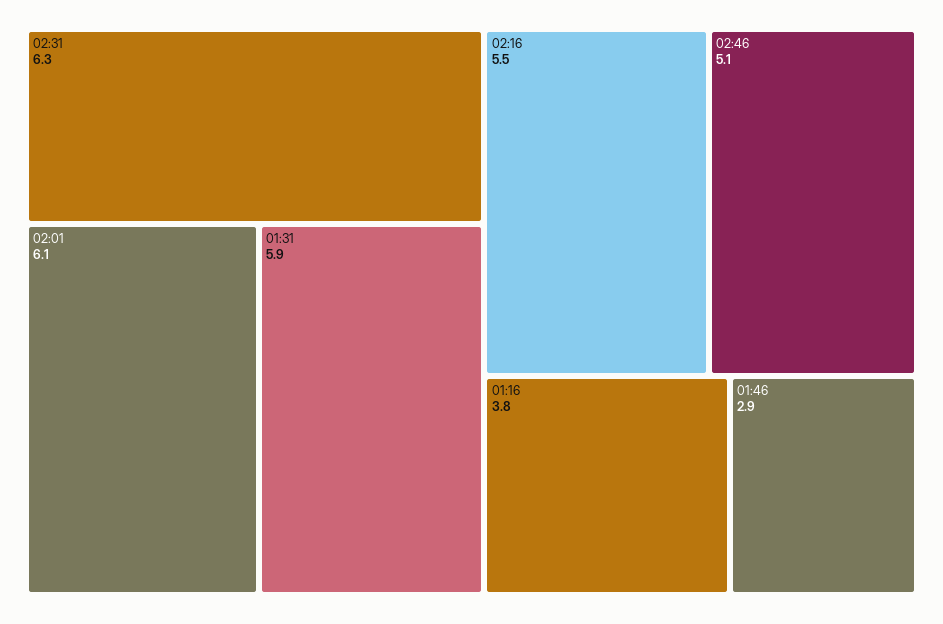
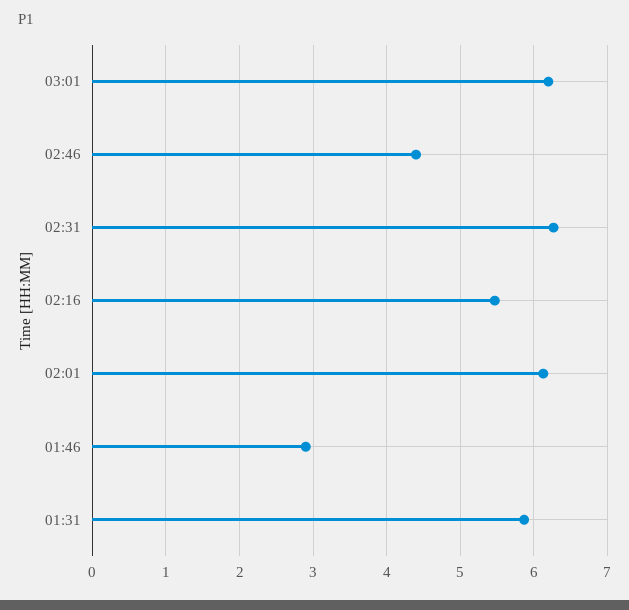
02:46: 5.1 -> 4.4
01:16: 3.8 -> none
03:01: none -> 6.2

